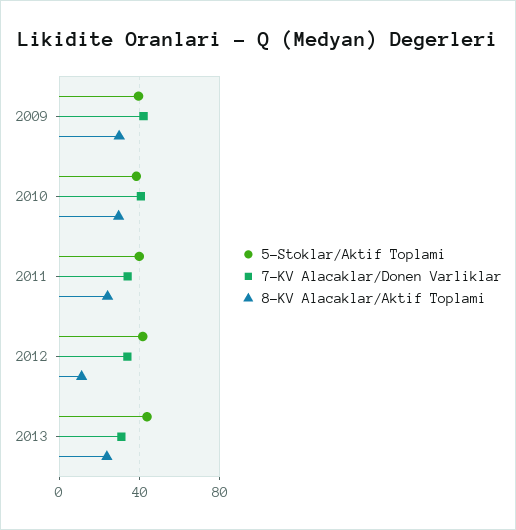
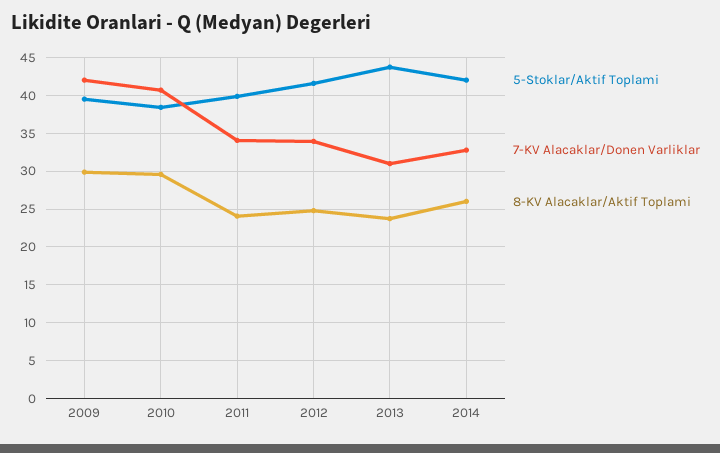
8-KV Alacaklar/Aktif Toplami, 2012: 10 -> 25
5-Stoklar/Aktif Toplami, 2014: none -> 42
7-KV Alacaklar/Donen Varliklar, 2014: none -> 33
8-KV Alacaklar/Aktif Toplami, 2014: none -> 26

